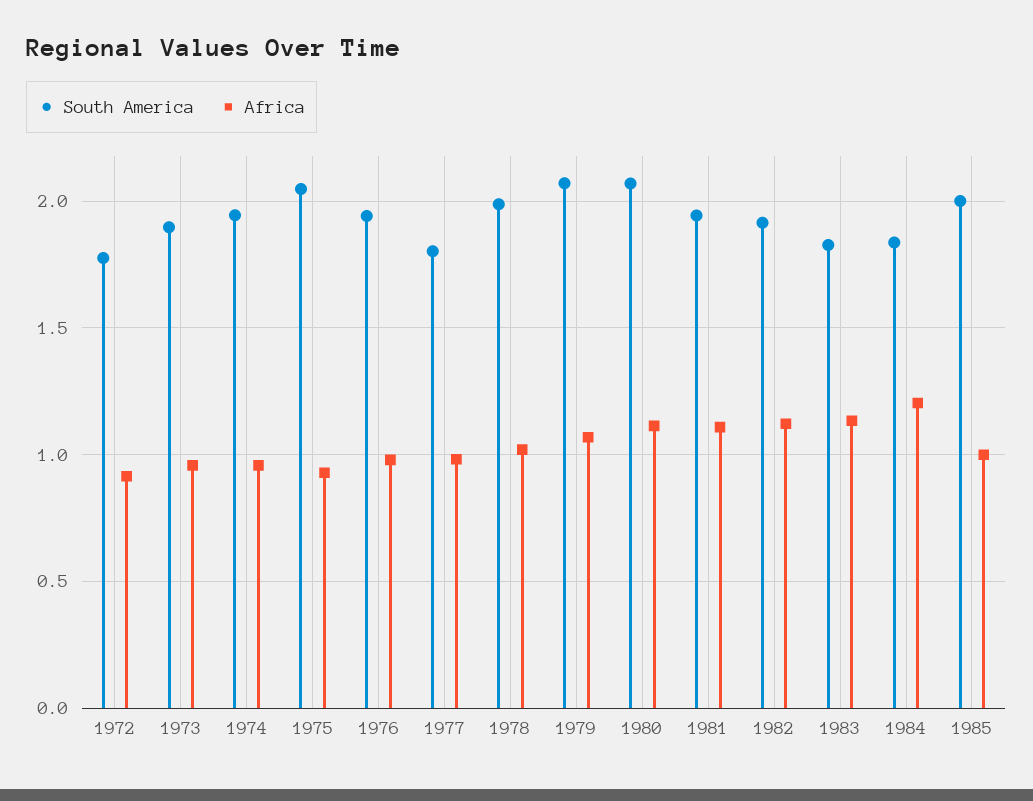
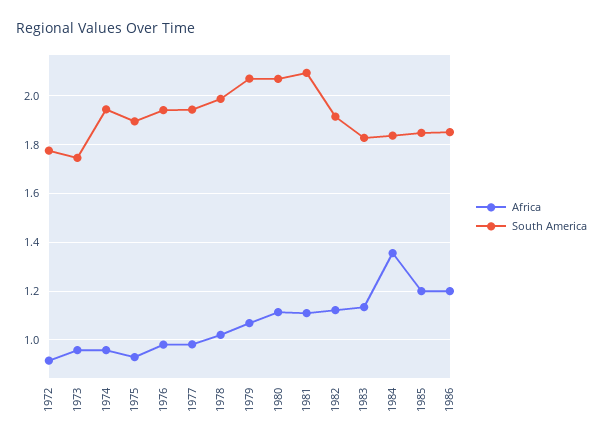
South America, 1973: 1.9 -> 1.75
South America, 1975: 2.05 -> 1.9
South America, 1977: 1.8 -> 1.95
South America, 1981: 1.95 -> 2.1
Africa, 1984: 1.2 -> 1.35
South America, 1985: 2 -> 1.85
Africa, 1985: 1 -> 1.2
Africa, 1986: none -> 1.2
South America, 1986: none -> 1.85

